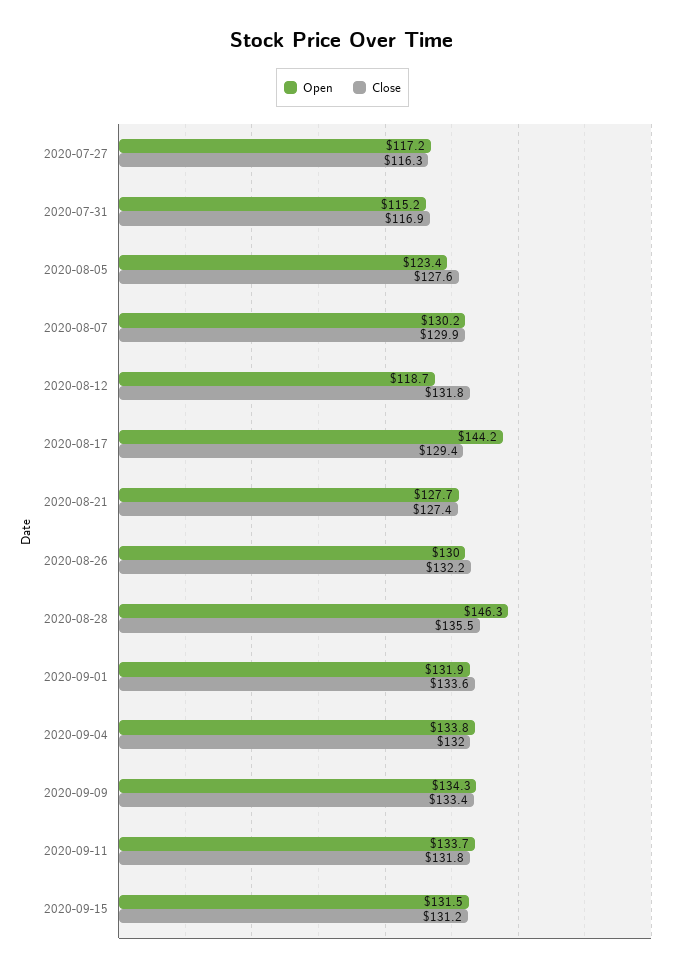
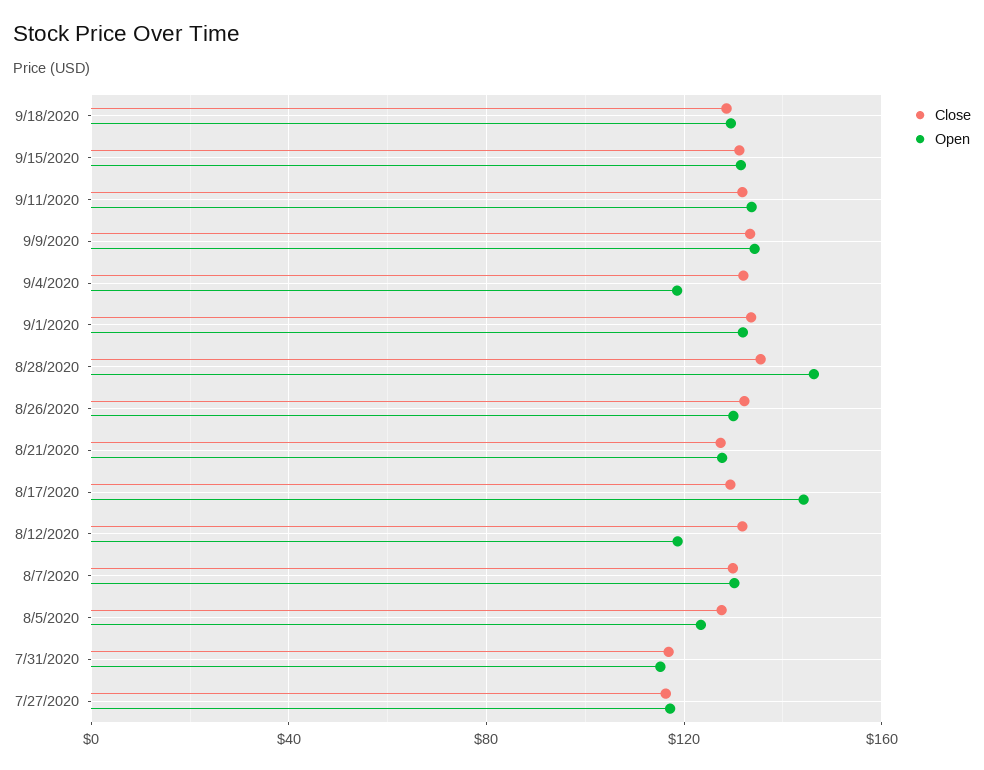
Open, 2020-09-04: 133.8 -> 120
Close, 9/18/2020: none -> 130
Open, 9/18/2020: none -> 130

